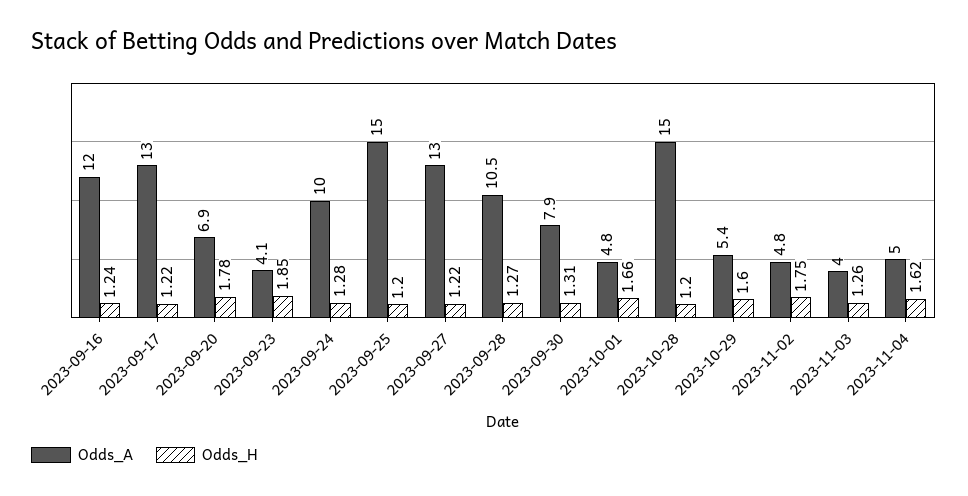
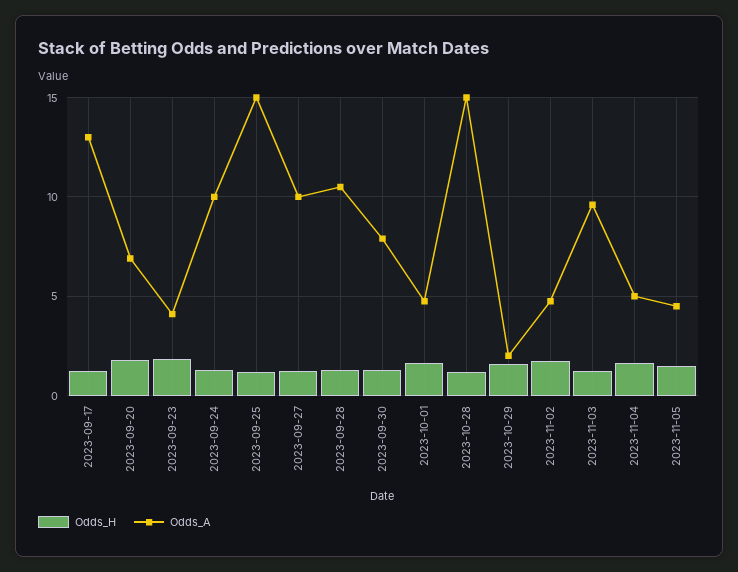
Odds_A, 2023-09-16: 12 -> none
Odds_H, 2023-09-16: 1.24 -> none
Odds_A, 2023-09-27: 13 -> 10
Odds_A, 2023-10-29: 5.4 -> 2
Odds_A, 2023-11-03: 4 -> 9.5
Odds_H, 2023-11-05: none -> 1.5
Odds_A, 2023-11-05: none -> 4.5

